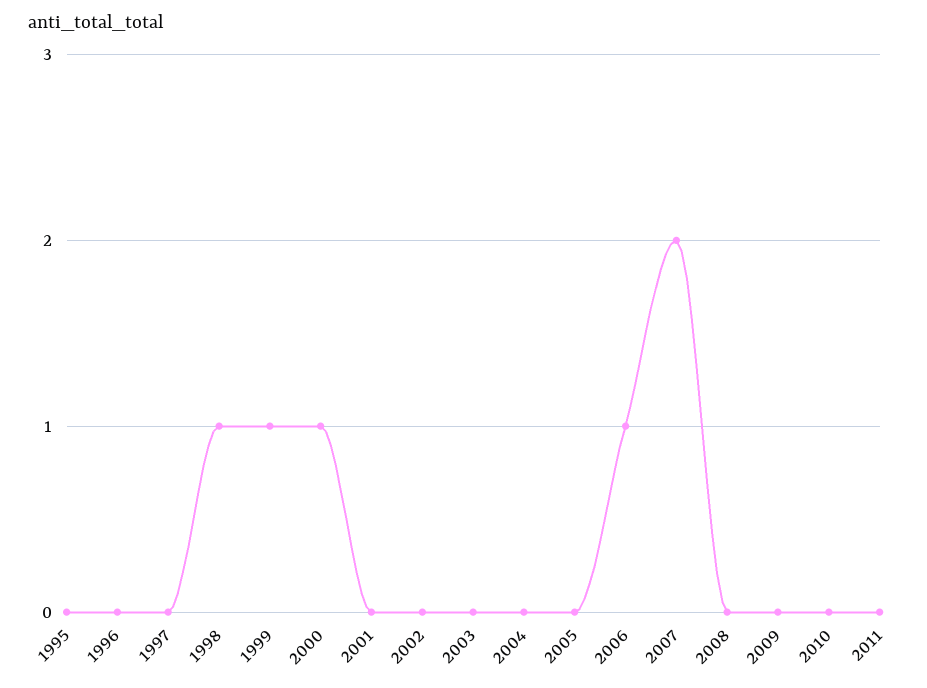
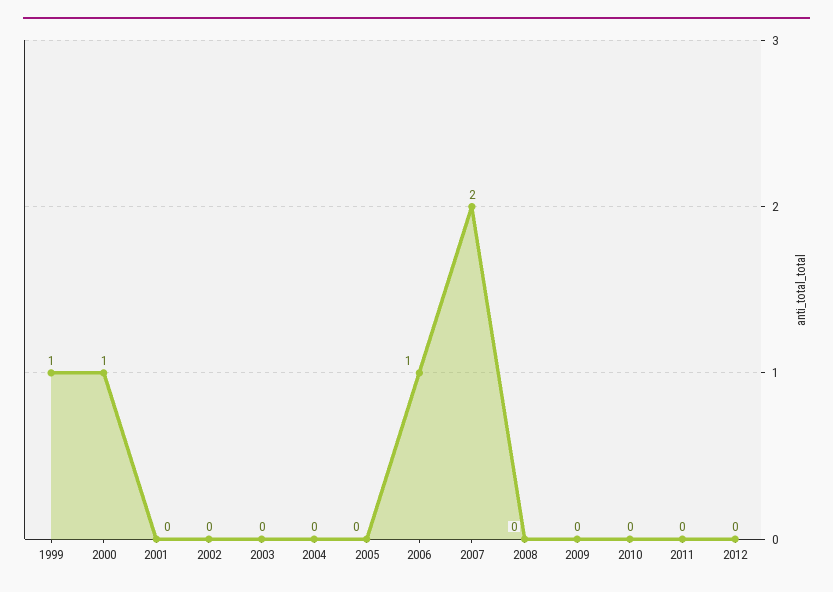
1995: 0 -> none
1996: 0 -> none
1997: 0 -> none
1998: 1 -> none
2012: none -> 0

